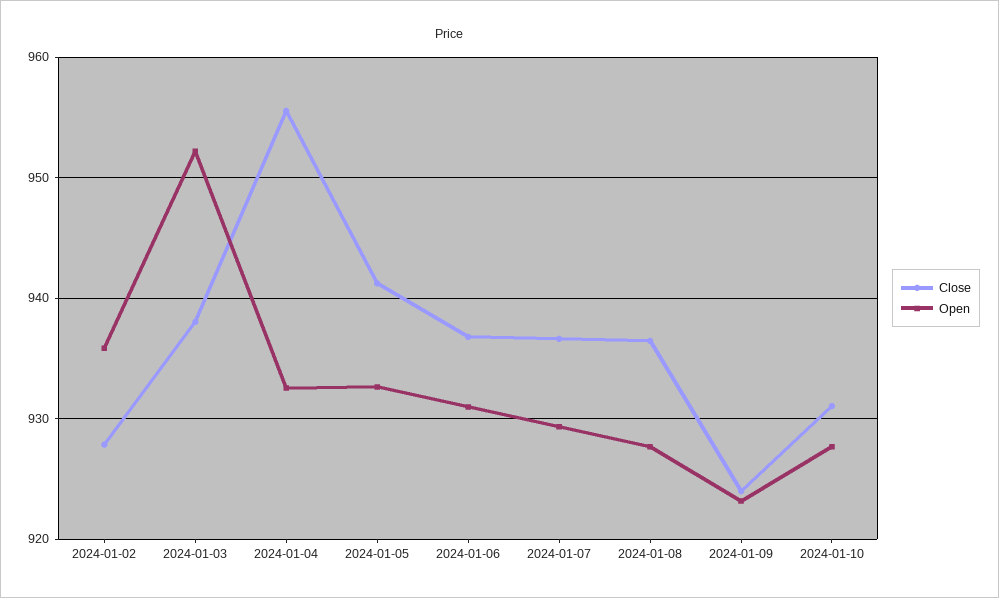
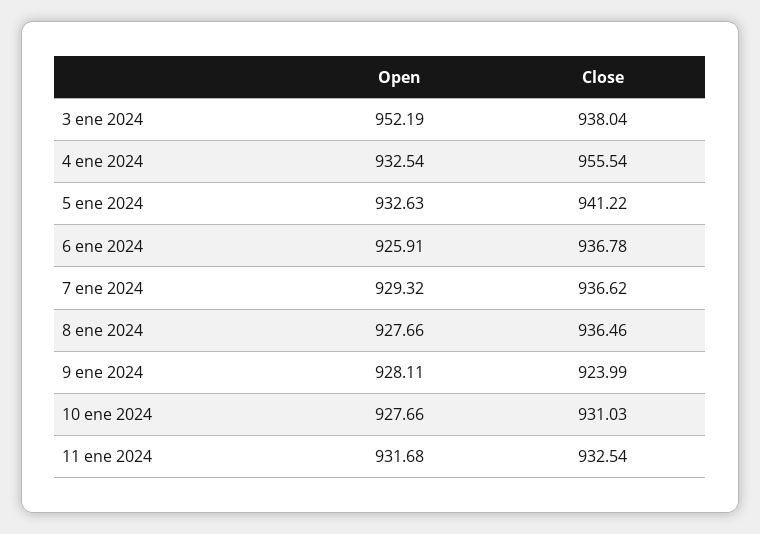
Close, 2024-01-02: 928 -> none
Open, 2024-01-02: 936 -> none
Open, 2024-01-06: 931 -> 925.91
Open, 2024-01-09: 923 -> 928.11
Open, 11 ene 2024: none -> 931.68
Close, 11 ene 2024: none -> 932.54

